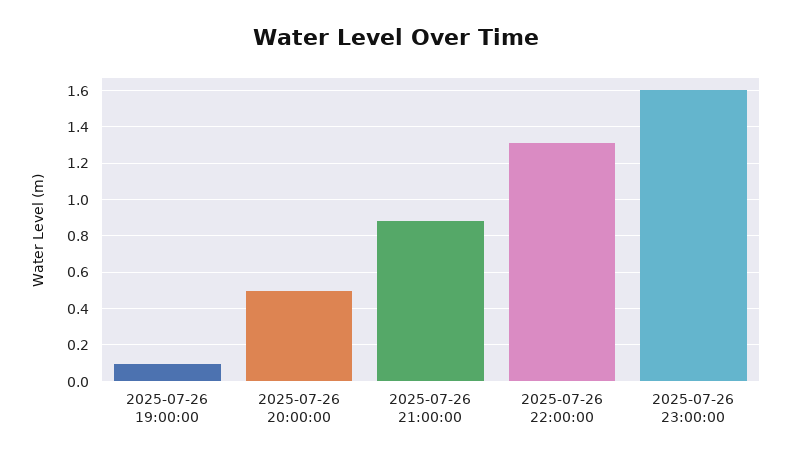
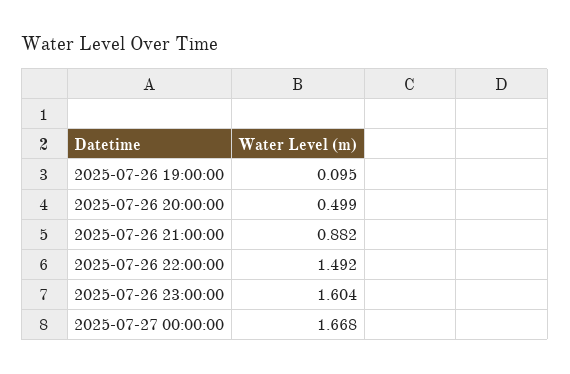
2025-07-26 22:00:00: 1.3 -> 1.492
2025-07-27 00:00:00: none -> 1.668

